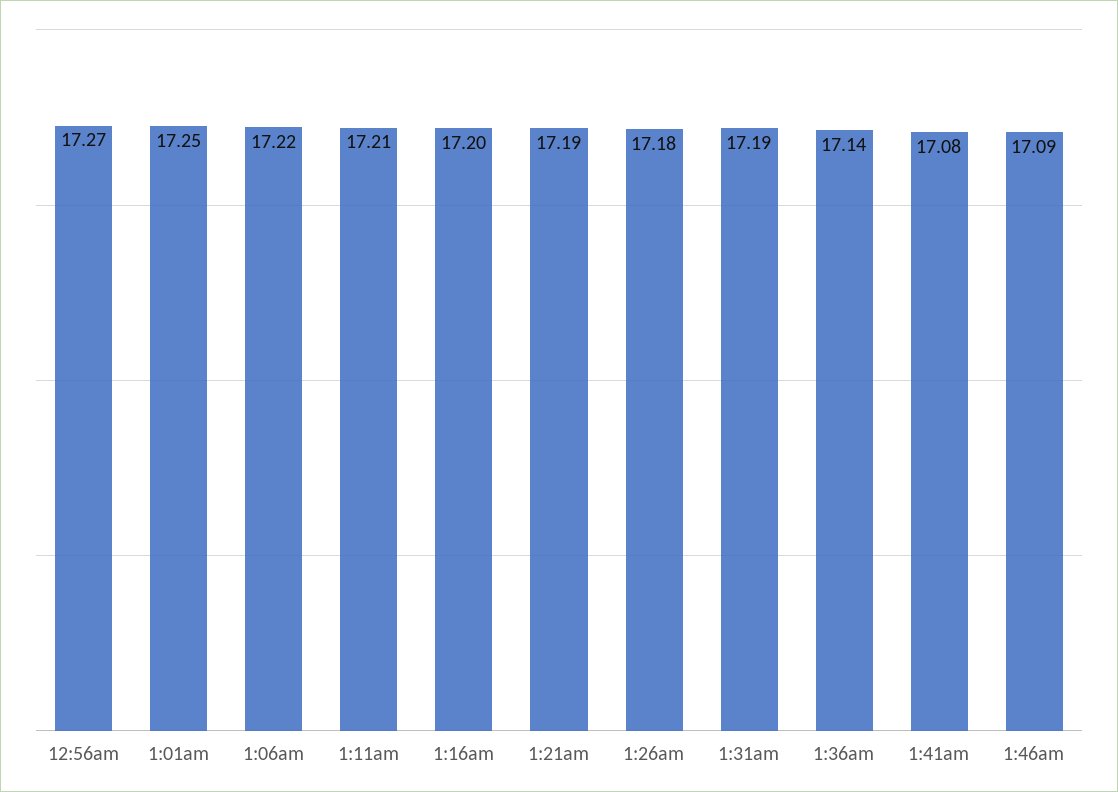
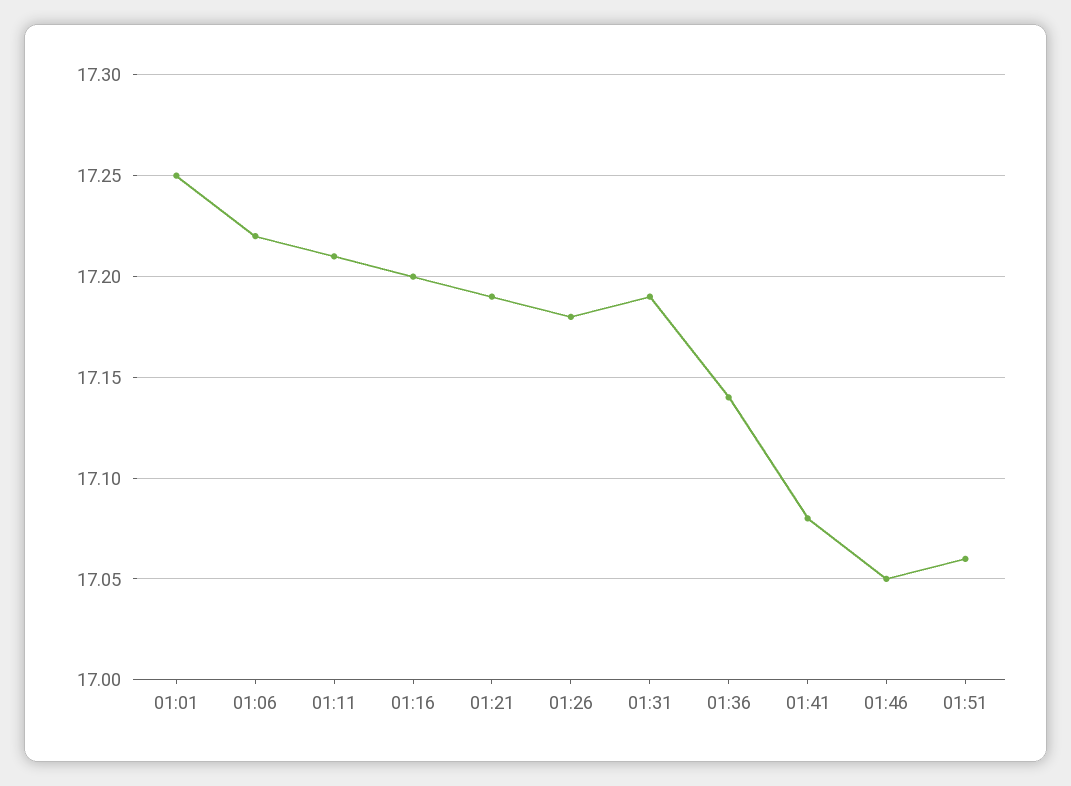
12:56am: 17.27 -> none
1:46am: 17.09 -> 17.05
01:51: none -> 17.06

